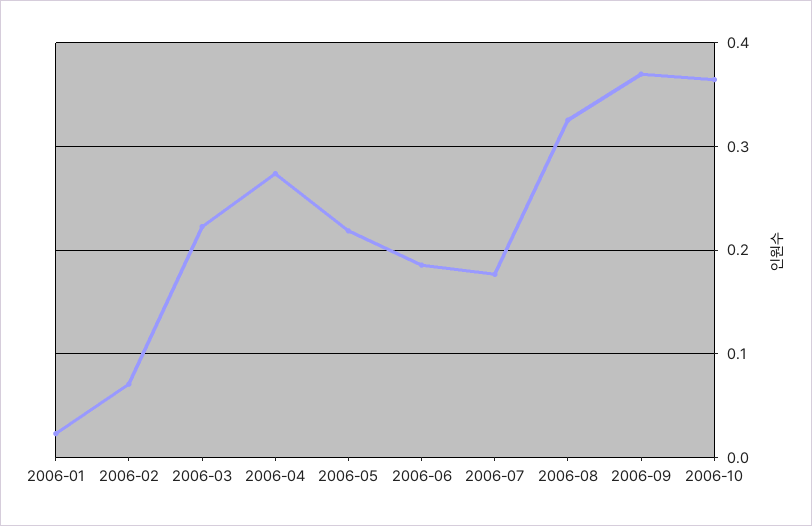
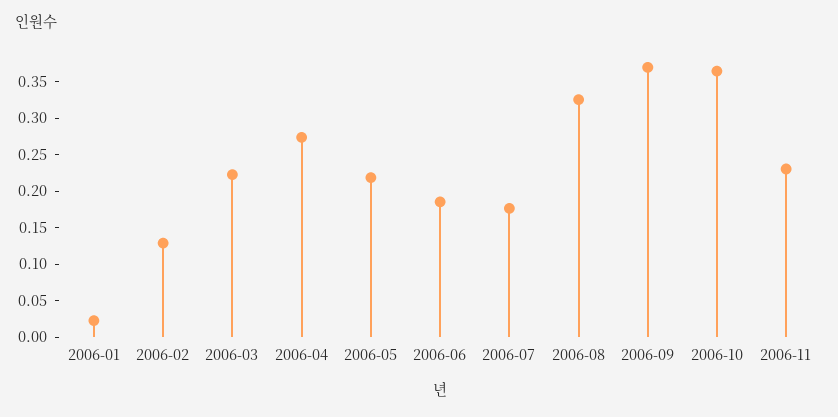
2006-02: 0.07 -> 0.125
2006-11: none -> 0.225

